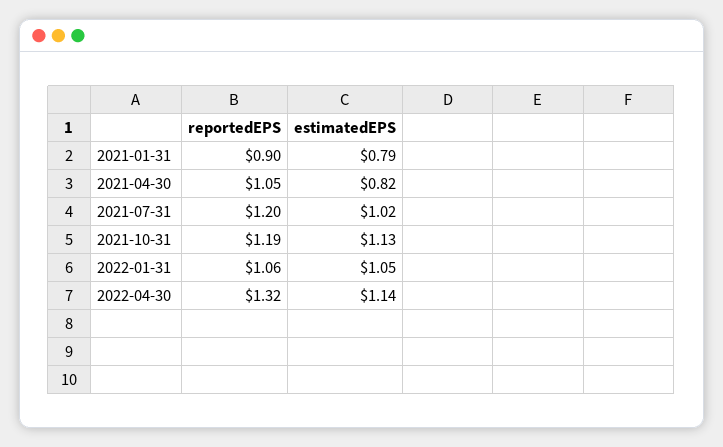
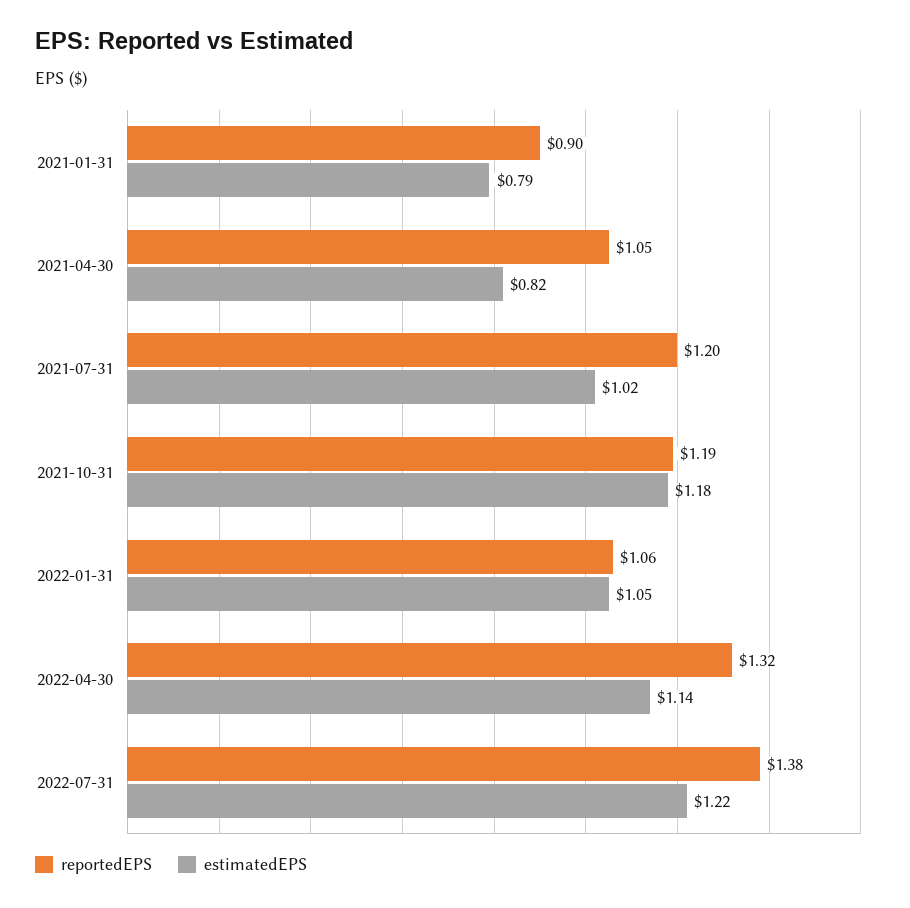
estimatedEPS, 2021-10-31: 1.13 -> 1.18
reportedEPS, 2022-07-31: none -> 1.38
estimatedEPS, 2022-07-31: none -> 1.22

